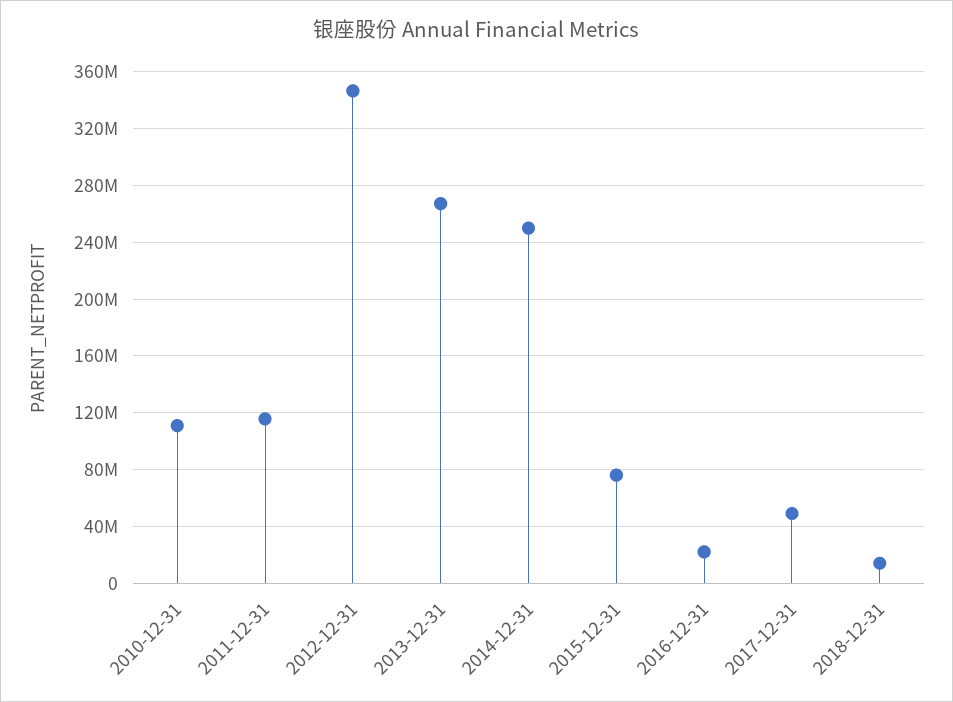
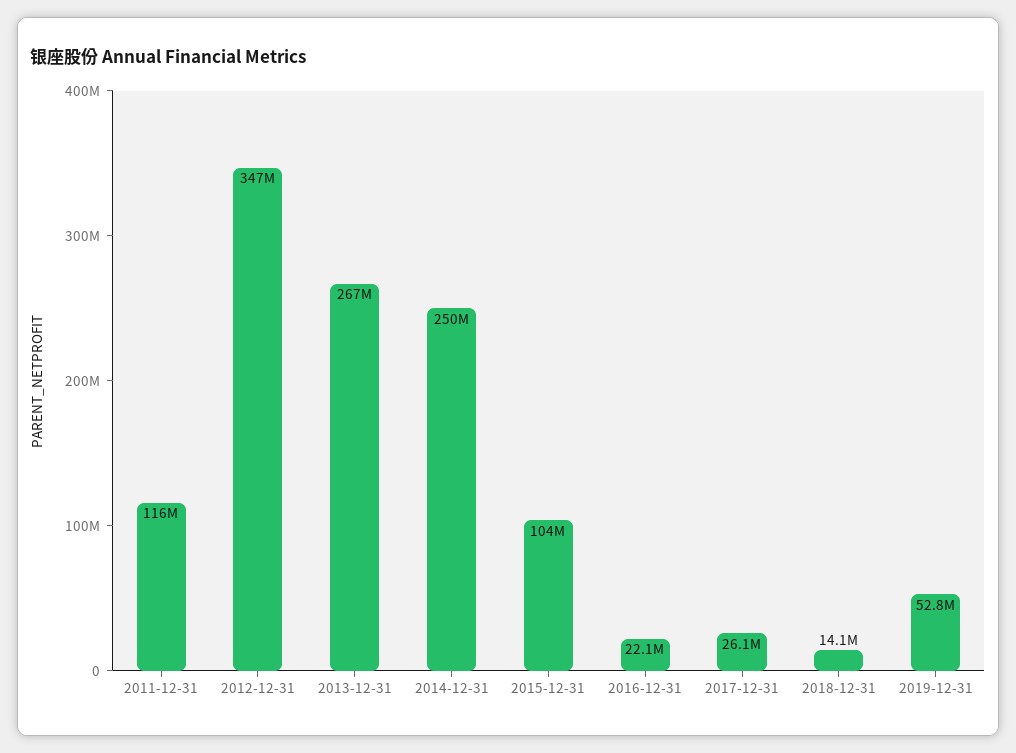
2010-12-31: 110000000 -> none
2015-12-31: 75000000 -> 104000000
2017-12-31: 50000000 -> 26100000
2019-12-31: none -> 52800000

